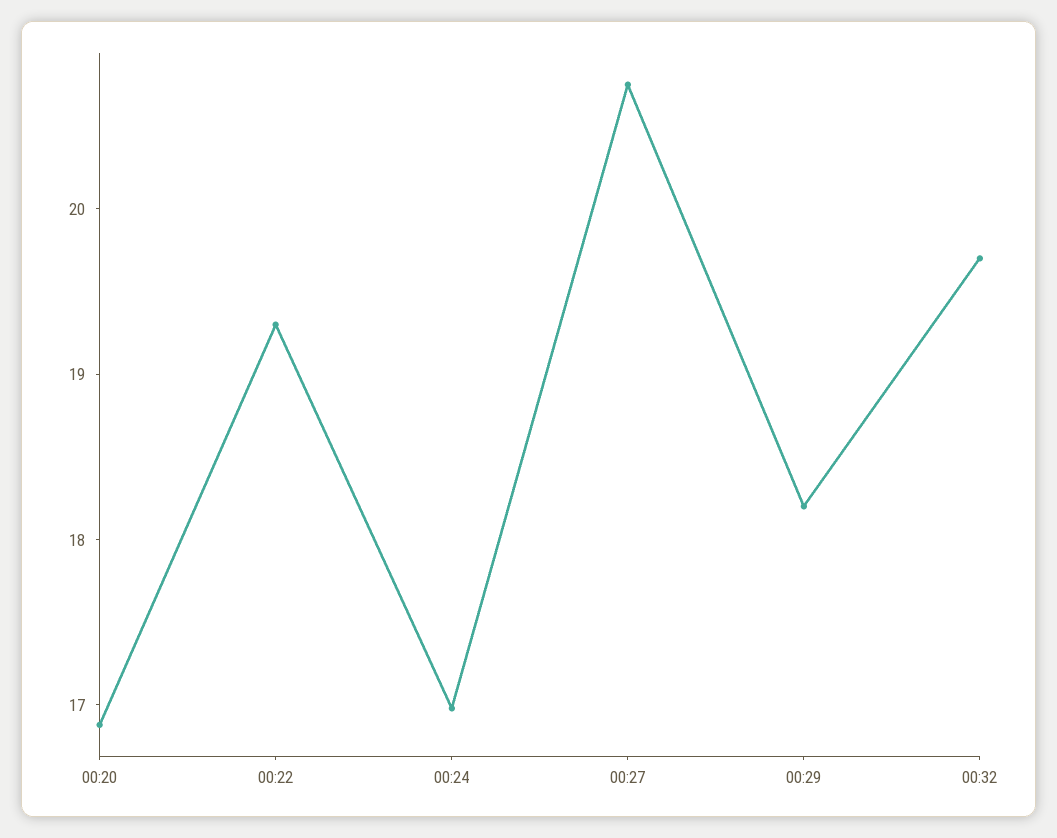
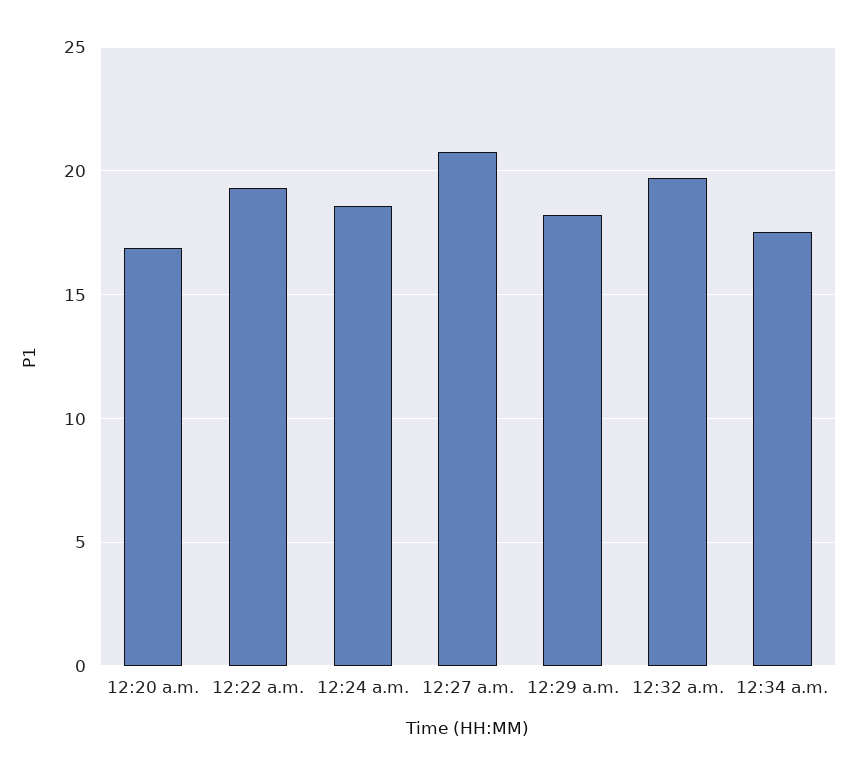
00:24: 17 -> 18.5
12:34 a.m.: none -> 17.5

